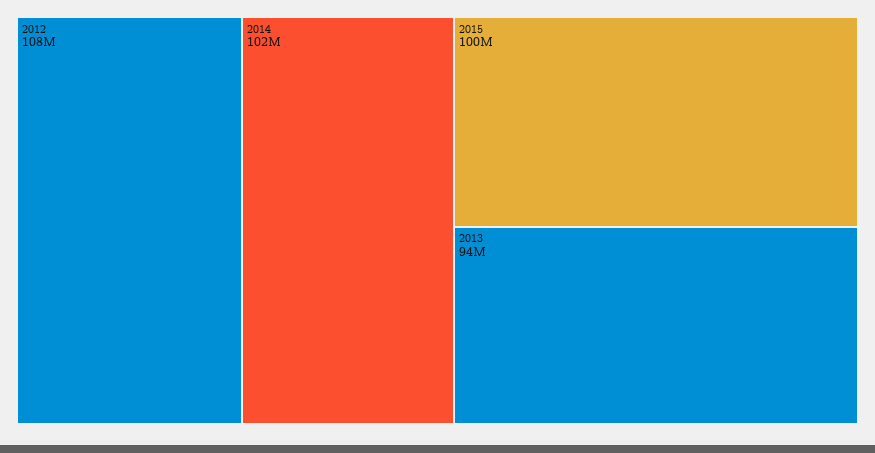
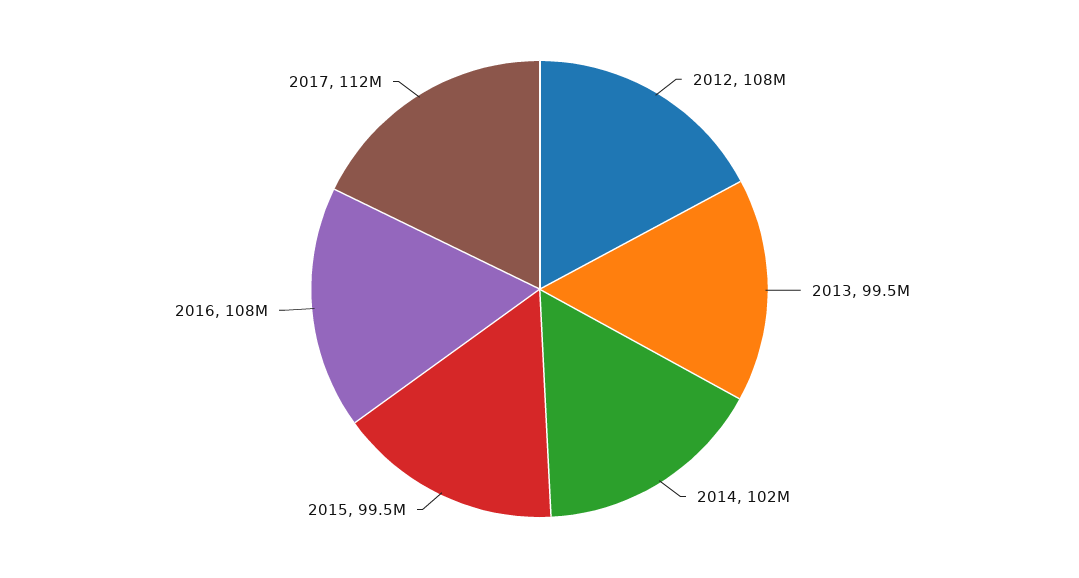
2013: 94000000 -> 99500000
2016: none -> 108000000
2017: none -> 112000000

